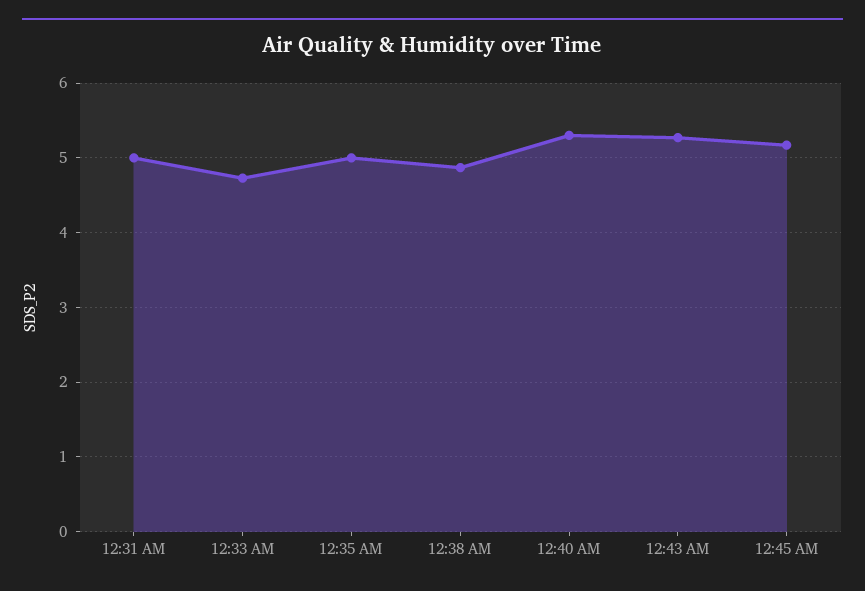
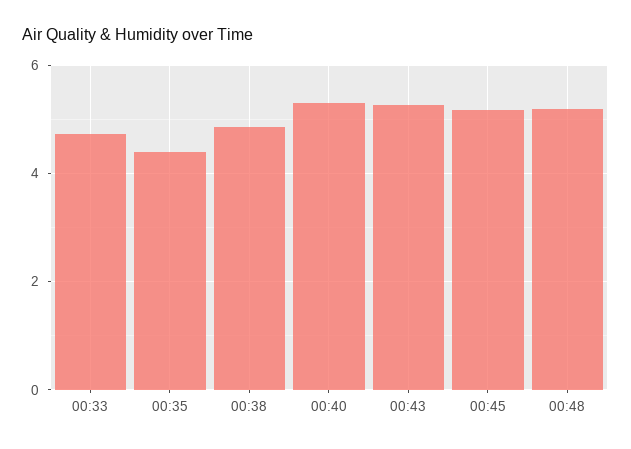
12:31 AM: 5 -> none
12:35 AM: 5 -> 4.4
00:48: none -> 5.2

